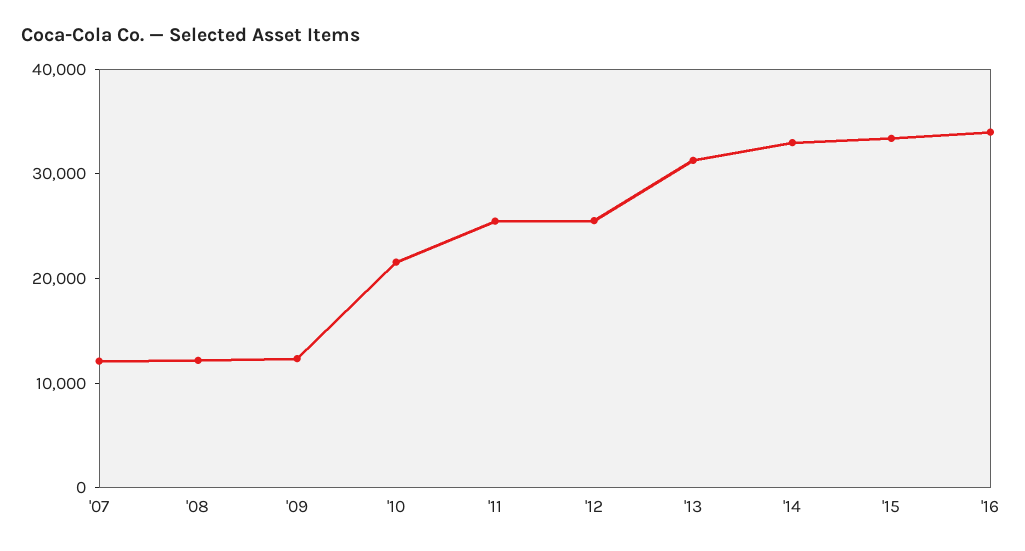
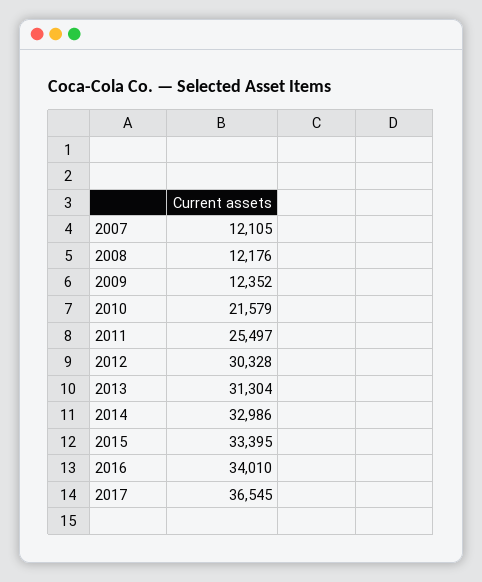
'12: 26000 -> 30328
2017: none -> 36545

